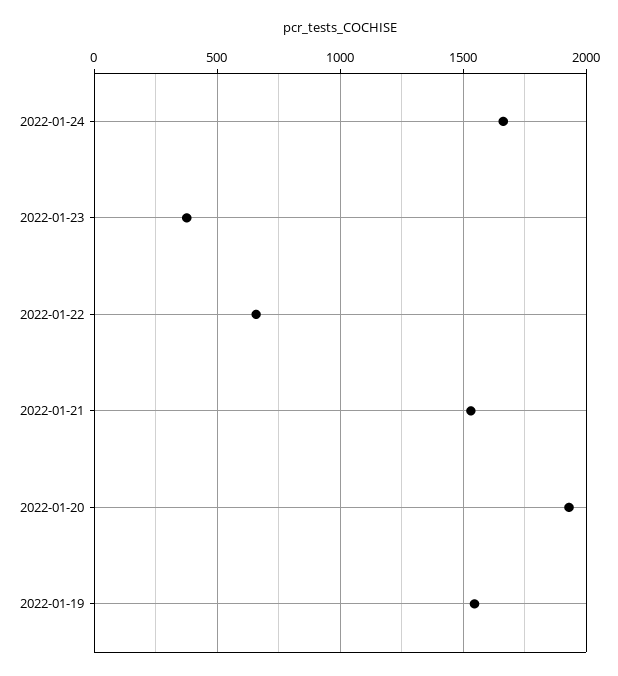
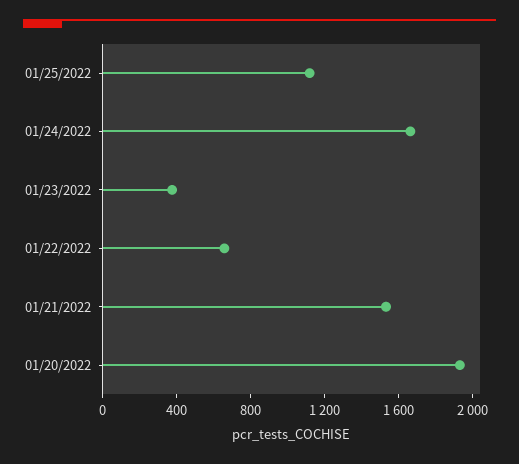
2022-01-19: 1550 -> none
01/25/2022: none -> 1100

